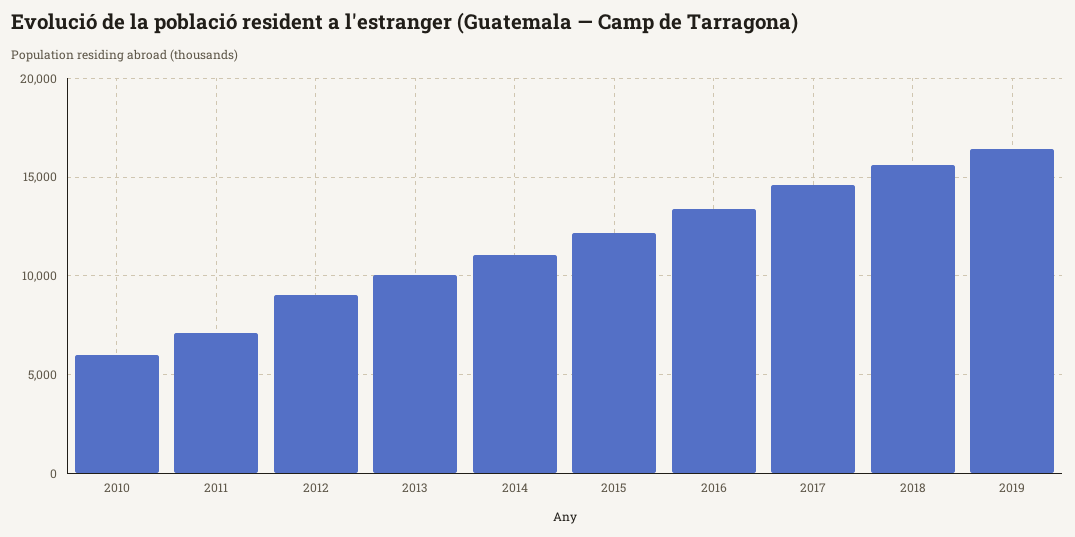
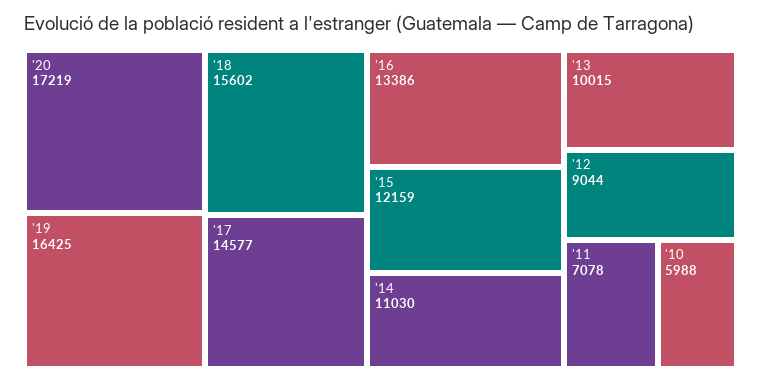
'20: none -> 17219

